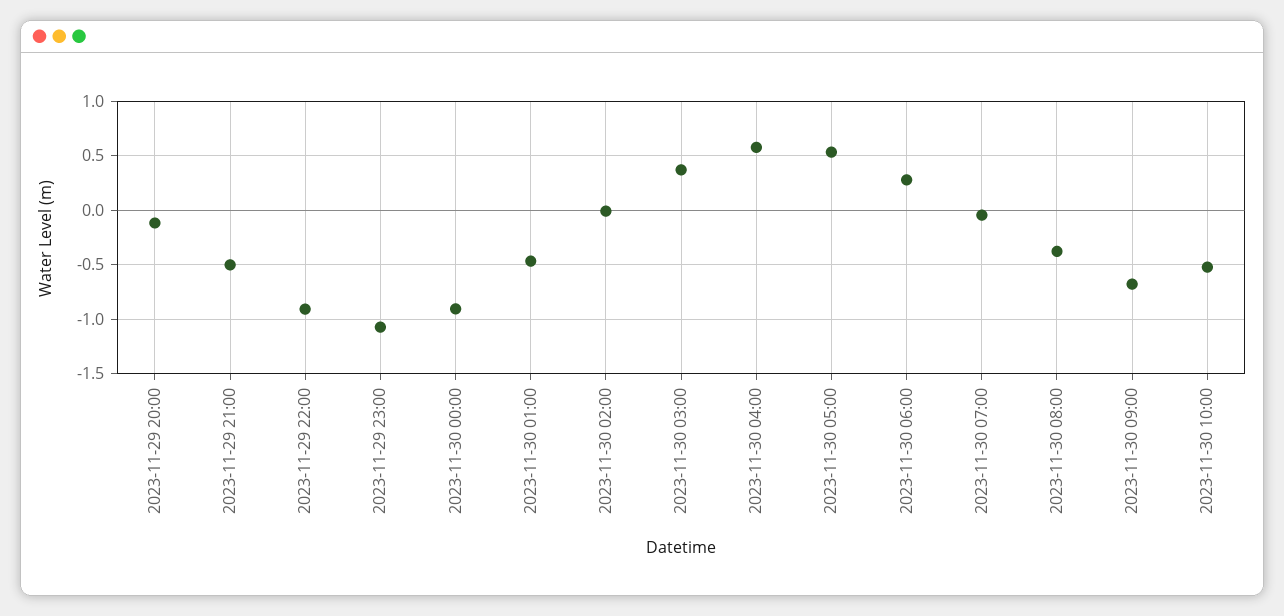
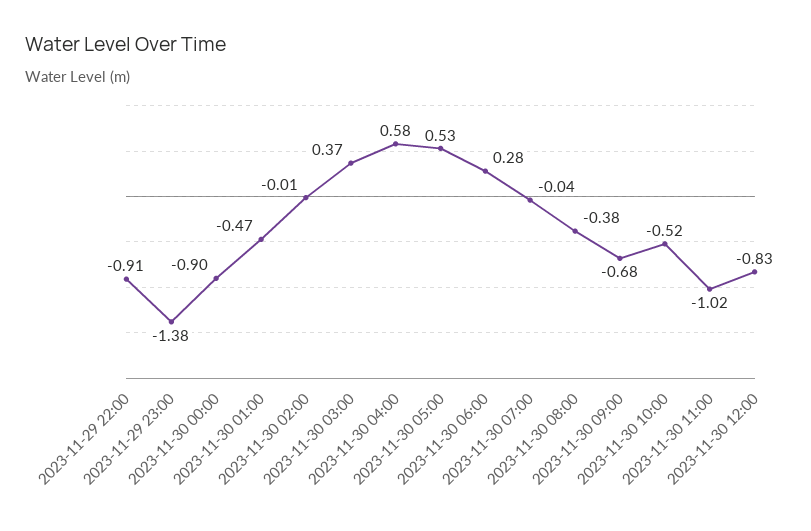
2023-11-29 20:00: -0.1 -> none
2023-11-29 21:00: -0.5 -> none
2023-11-29 23:00: -1.1 -> -1.38
2023-11-30 11:00: none -> -1.02
2023-11-30 12:00: none -> -0.83

